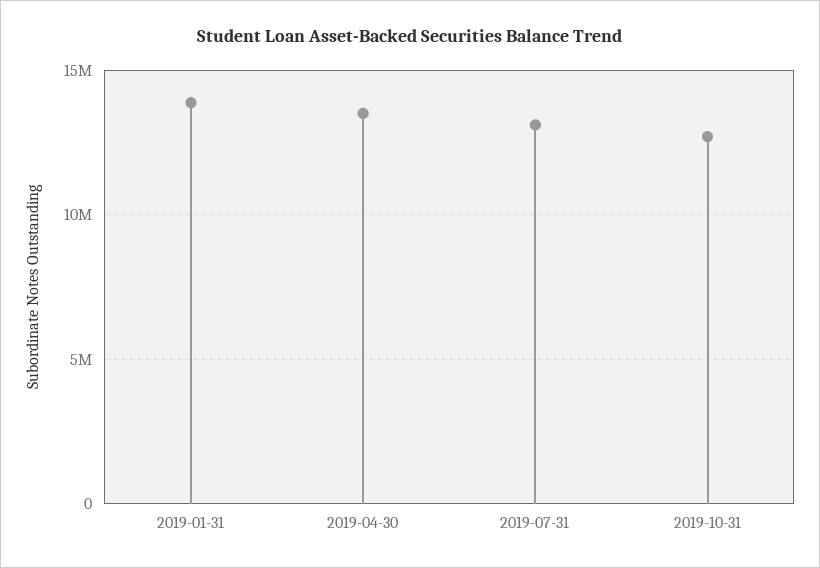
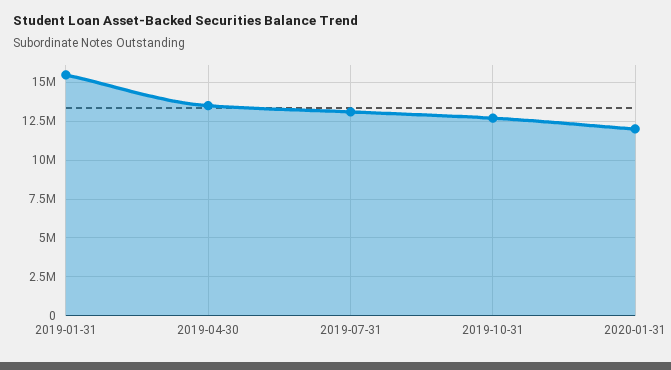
2019-01-31: 14000000 -> 15500000
2020-01-31: none -> 12000000

